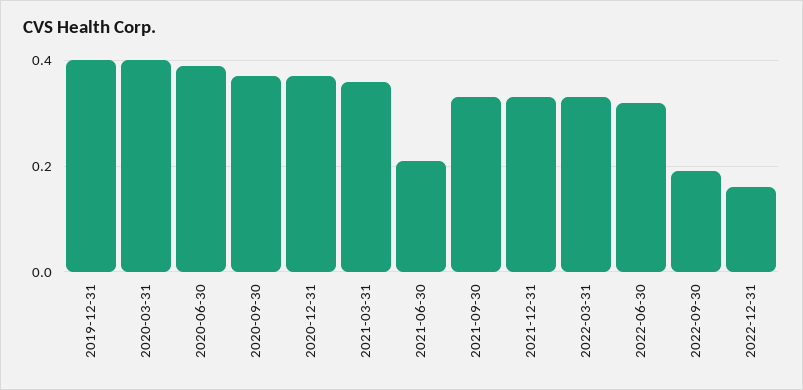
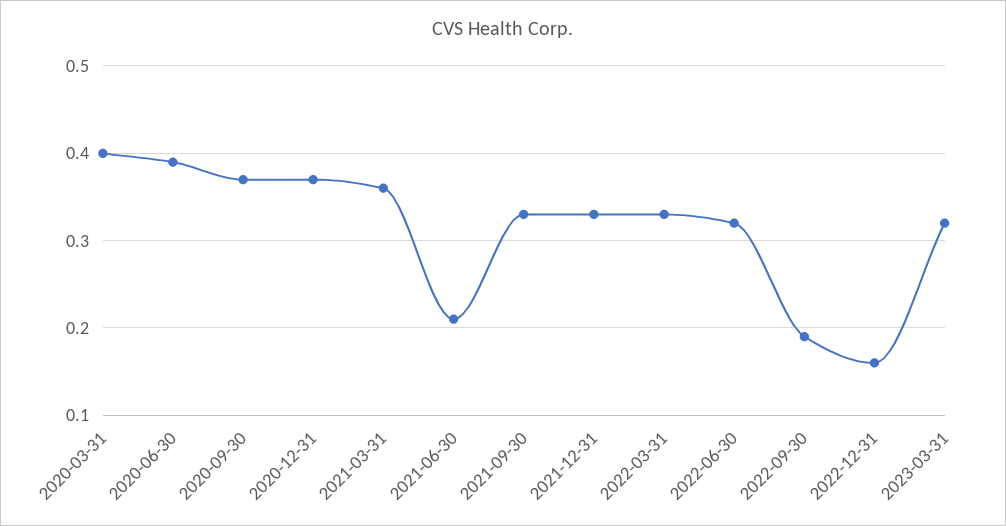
2019-12-31: 0.4 -> none
2023-03-31: none -> 0.32

